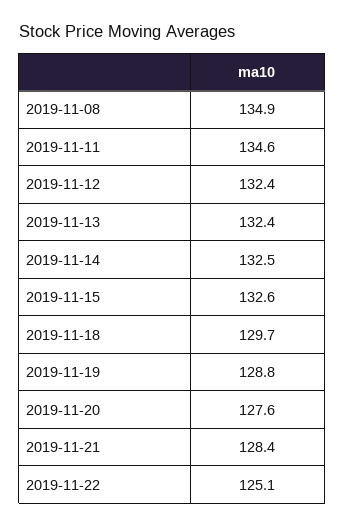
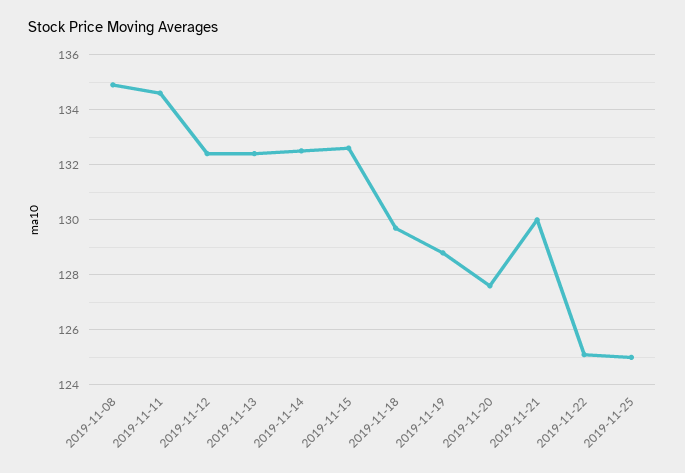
2019-11-21: 128.4 -> 130
2019-11-25: none -> 125

